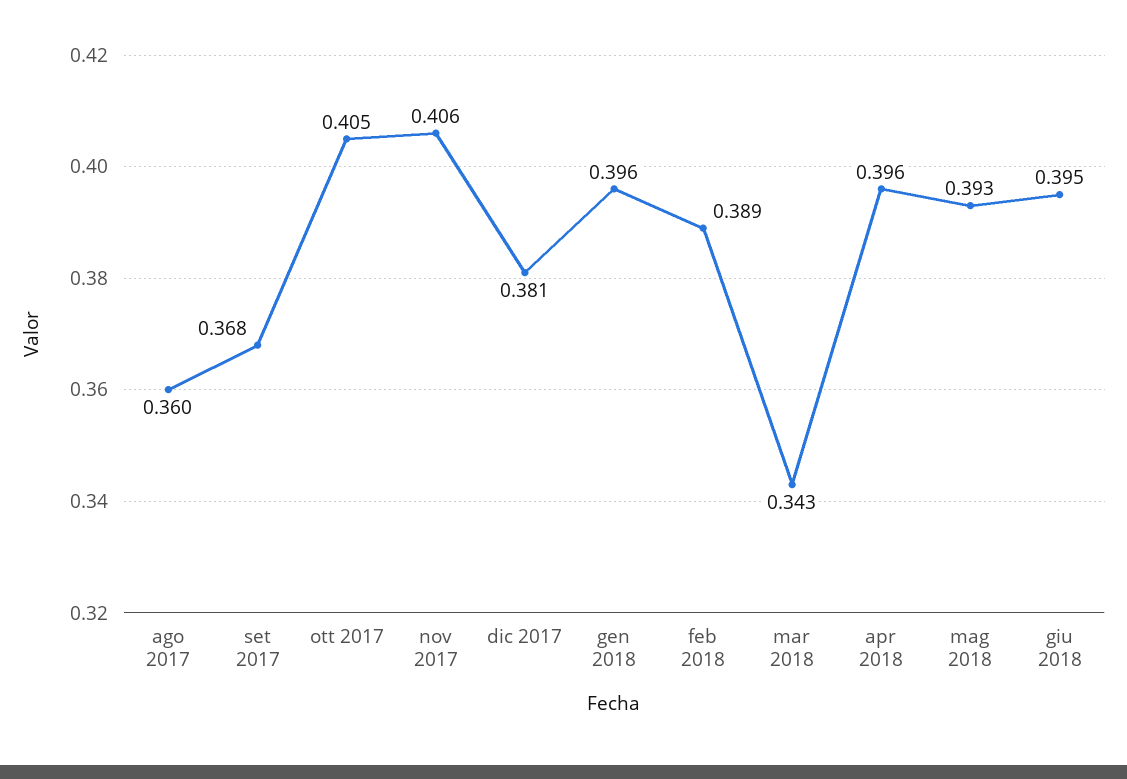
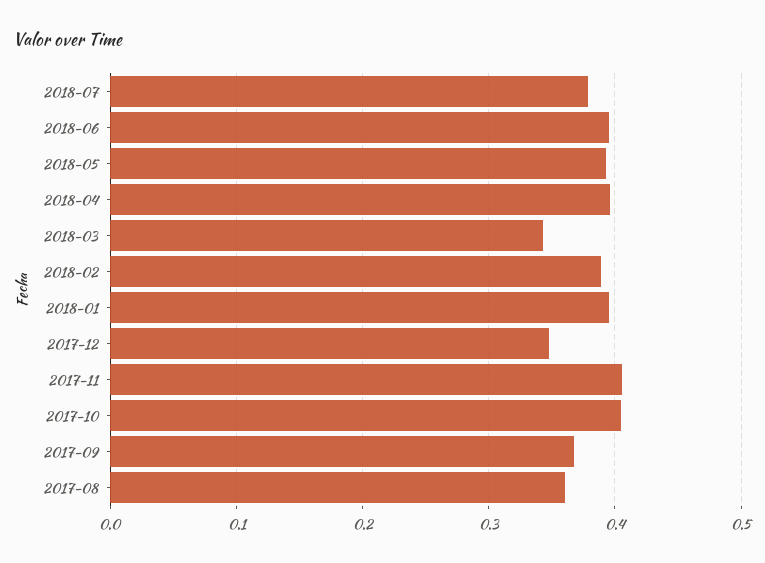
dic 2017: 0.381 -> 0.35
2018-07: none -> 0.38

